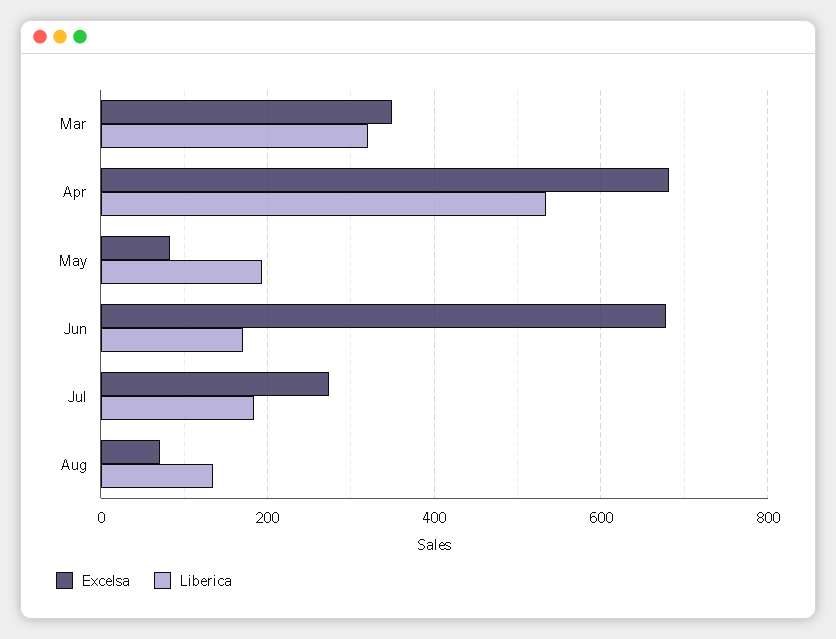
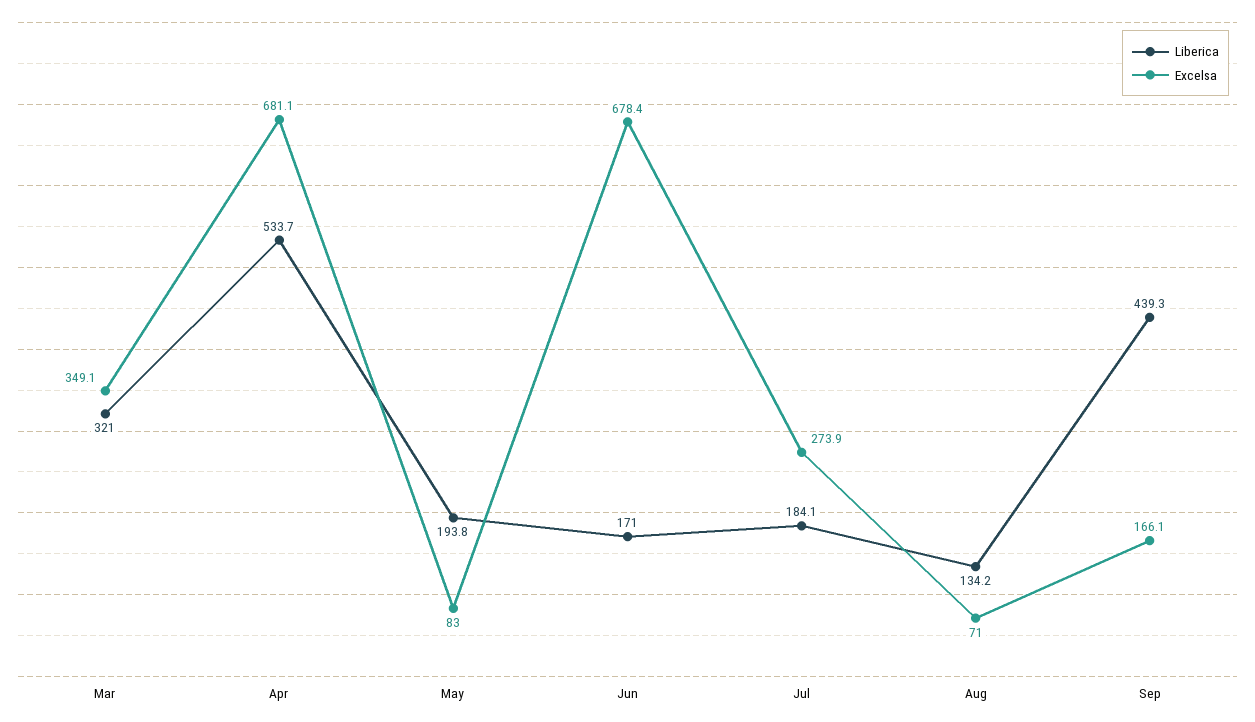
Liberica, Sep: none -> 439.3
Excelsa, Sep: none -> 166.1

